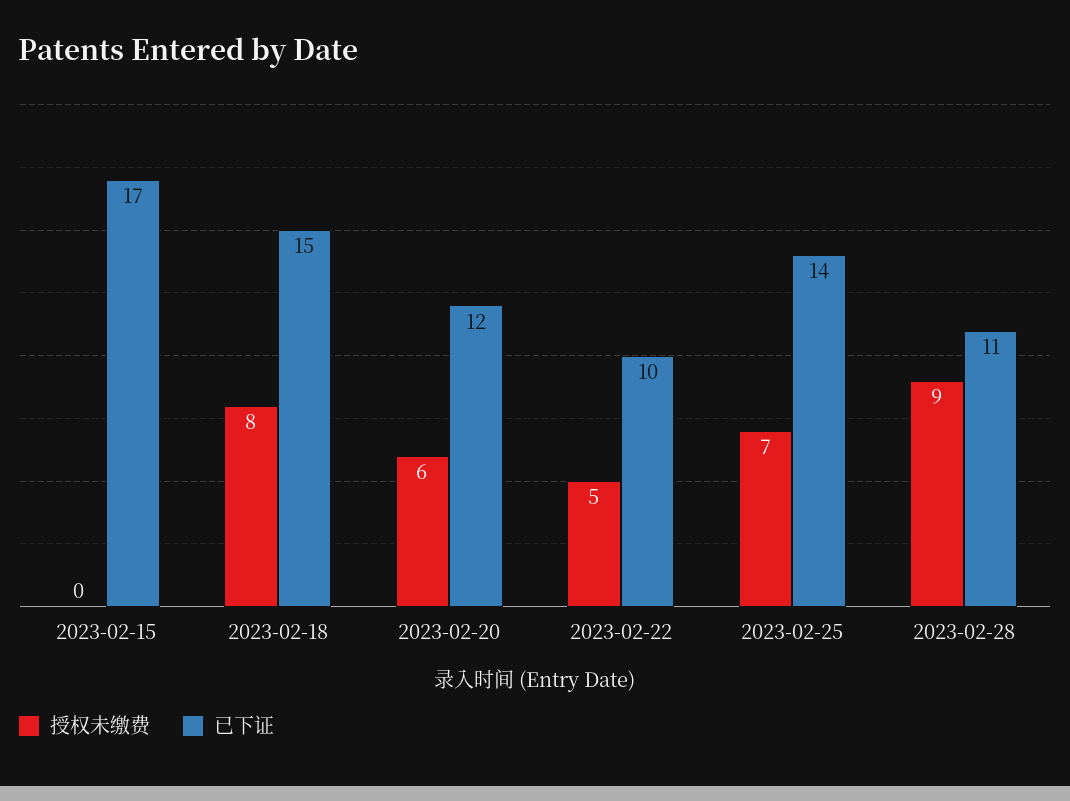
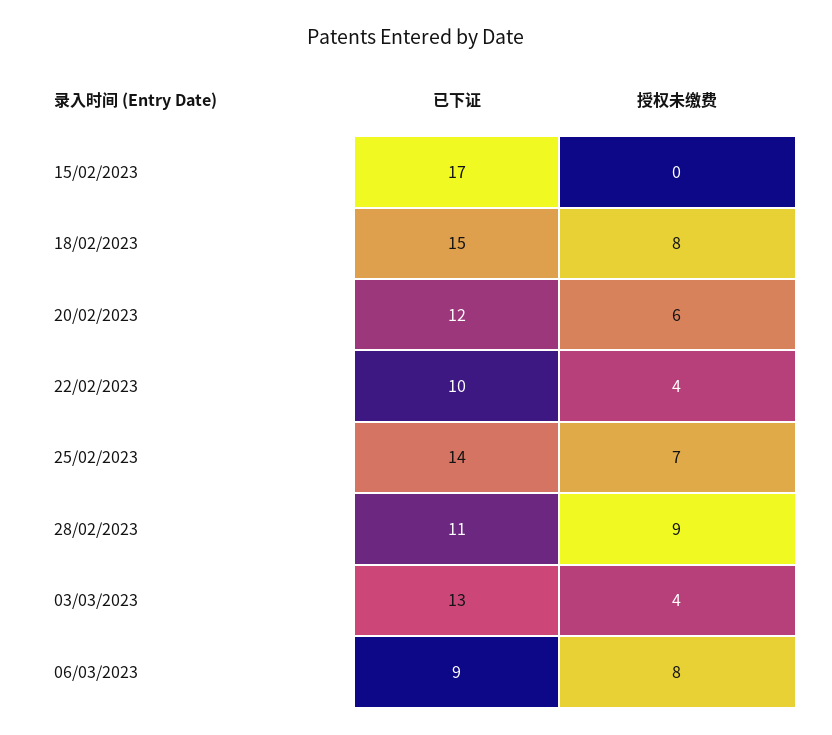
授权未缴费, 2023-02-22: 5 -> 4
已下证, 03/03/2023: none -> 13
授权未缴费, 03/03/2023: none -> 4
已下证, 06/03/2023: none -> 9
授权未缴费, 06/03/2023: none -> 8

